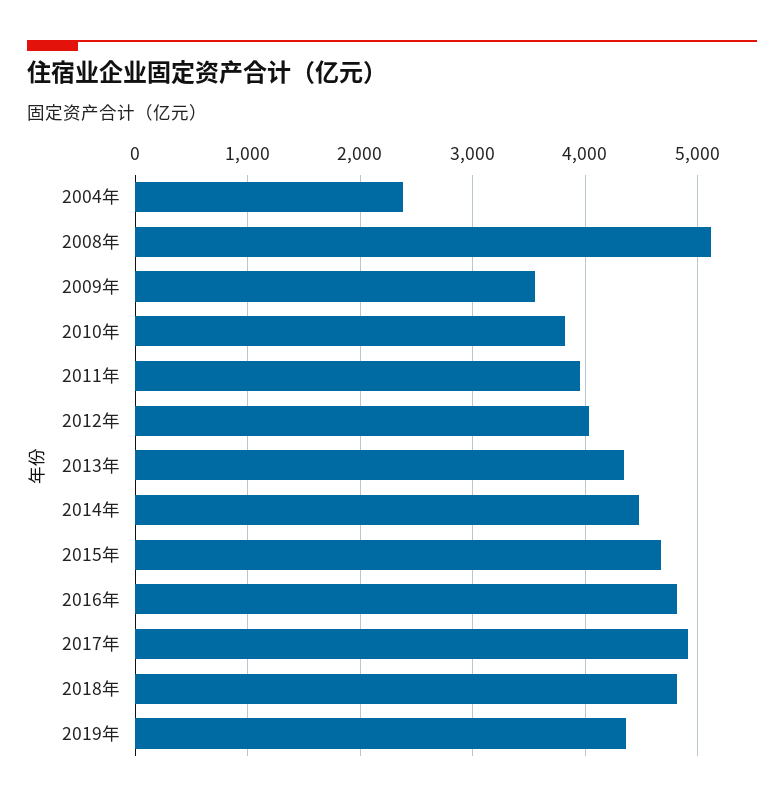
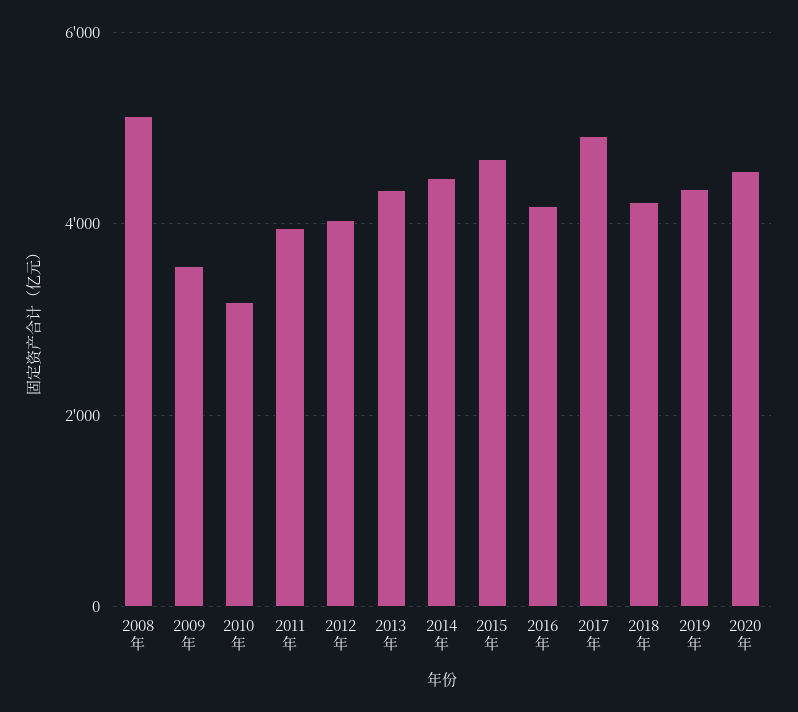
2004年: 2400 -> none
2010年: 3800 -> 3200
2016年: 4800 -> 4200
2018年: 4800 -> 4200
2020年: none -> 4600

